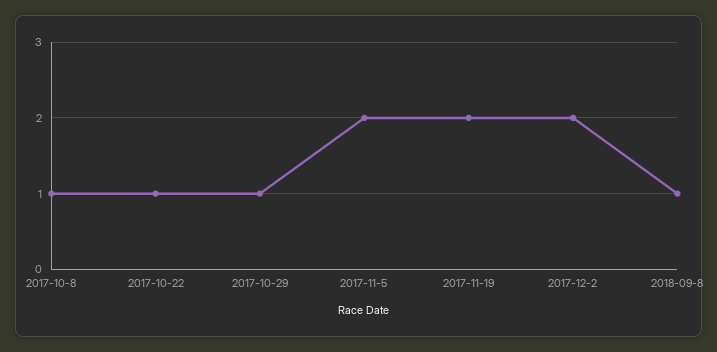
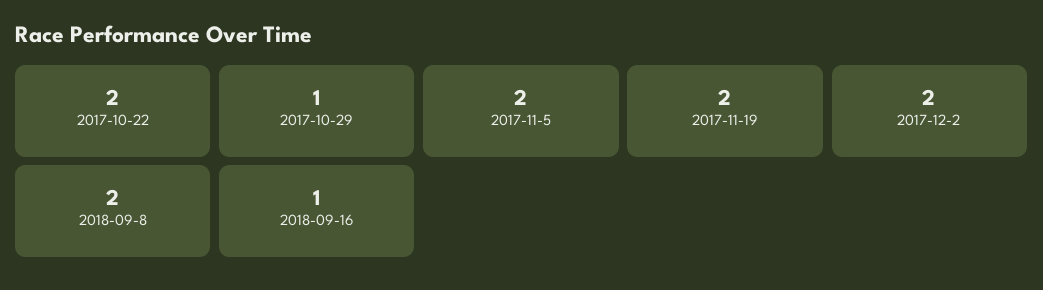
2017-10-8: 1 -> none
2017-10-22: 1 -> 2
2018-09-8: 1 -> 2
2018-09-16: none -> 1

